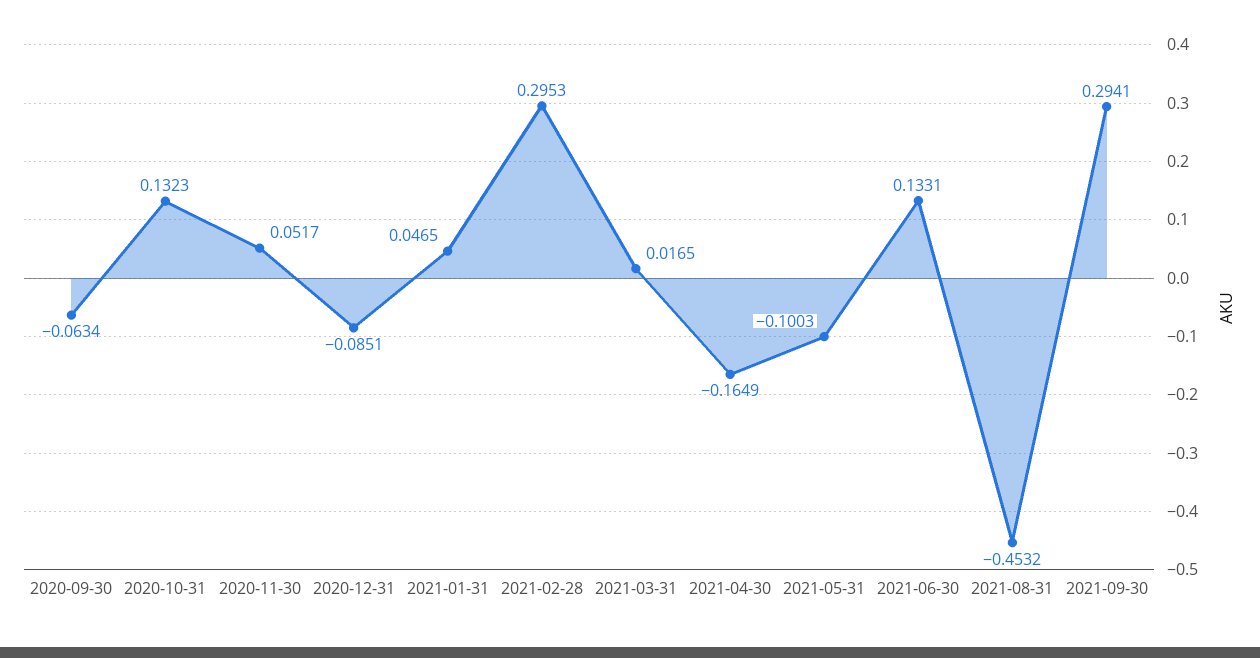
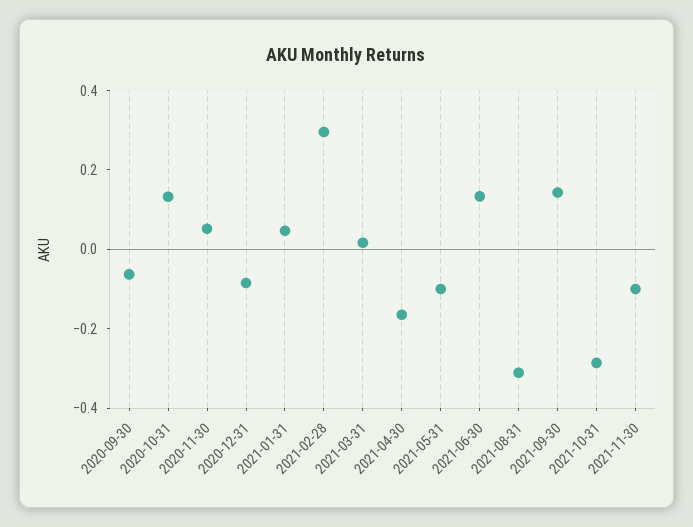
2021-08-31: -0.4532 -> -0.3
2021-09-30: 0.2941 -> 0.15
2021-10-31: none -> -0.3
2021-11-30: none -> -0.1

